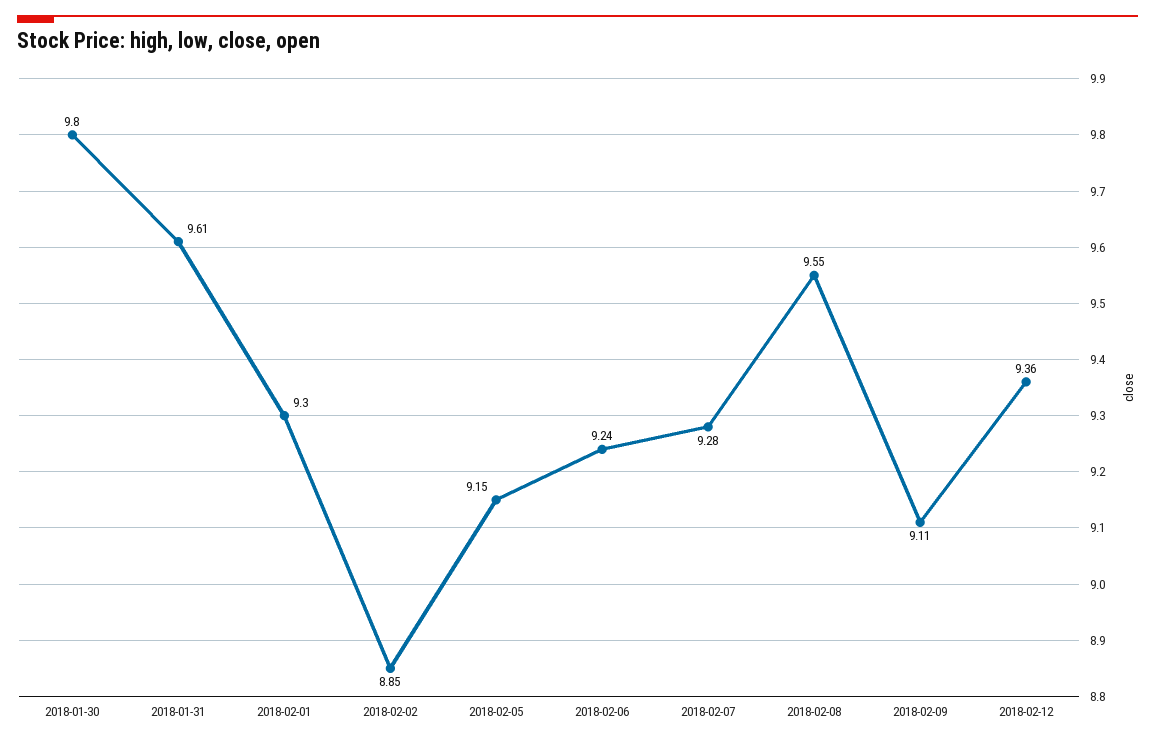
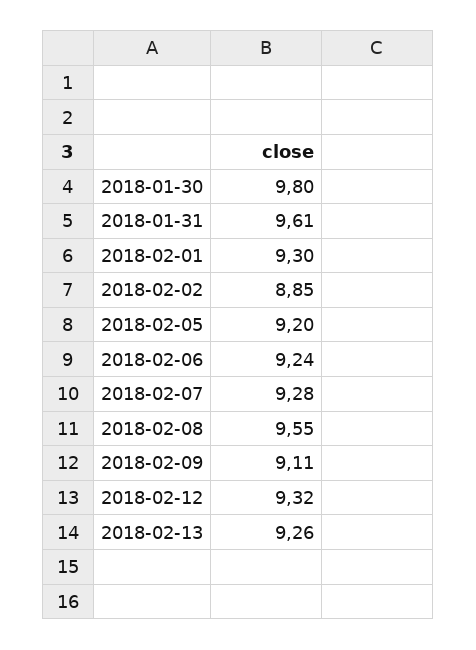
2018-02-05: 9.15 -> 9.2
2018-02-12: 9.36 -> 9.32
2018-02-13: none -> 9.26

